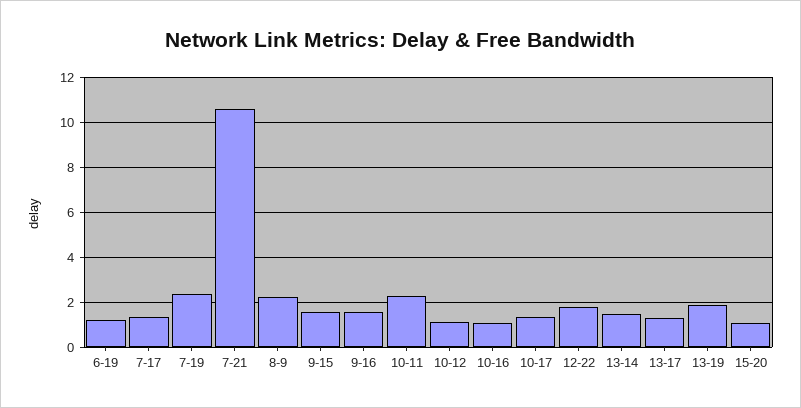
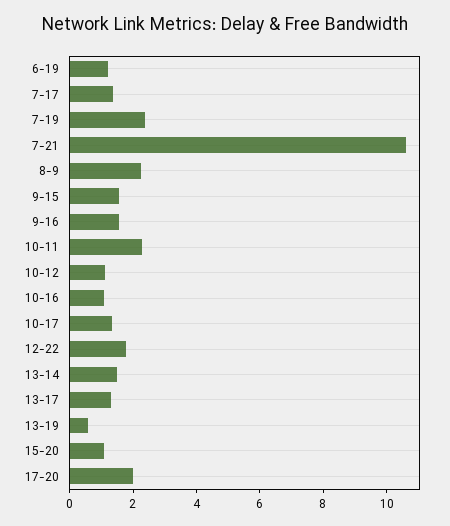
13-19: 2 -> 0.5
17-20: none -> 2

